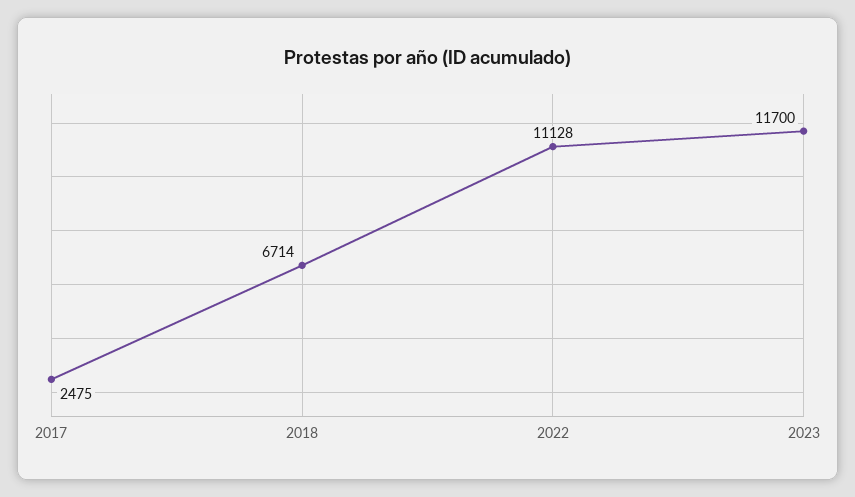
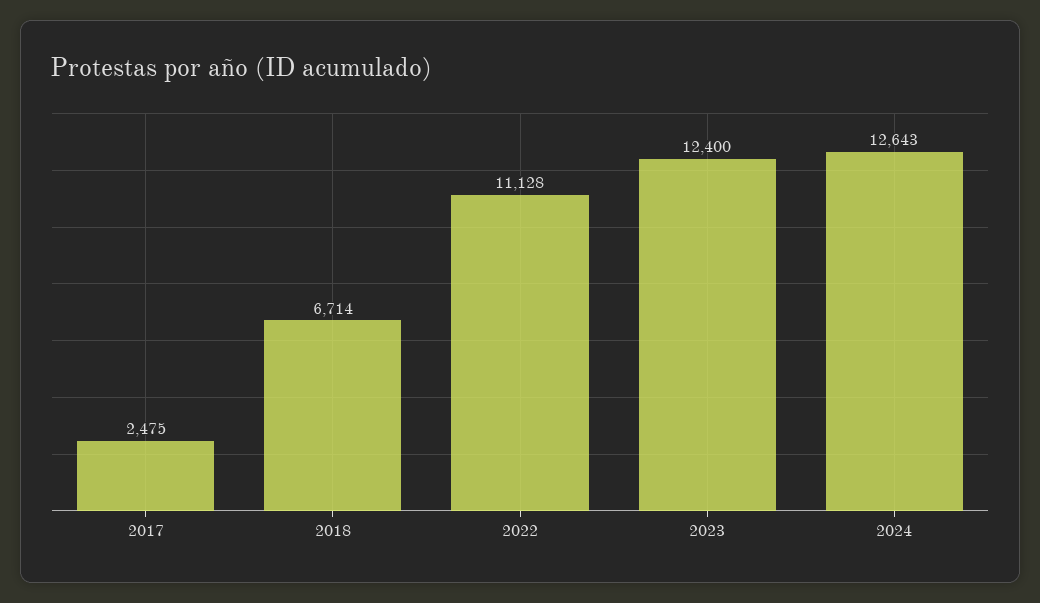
2023: 11700 -> 12400
2024: none -> 12643

